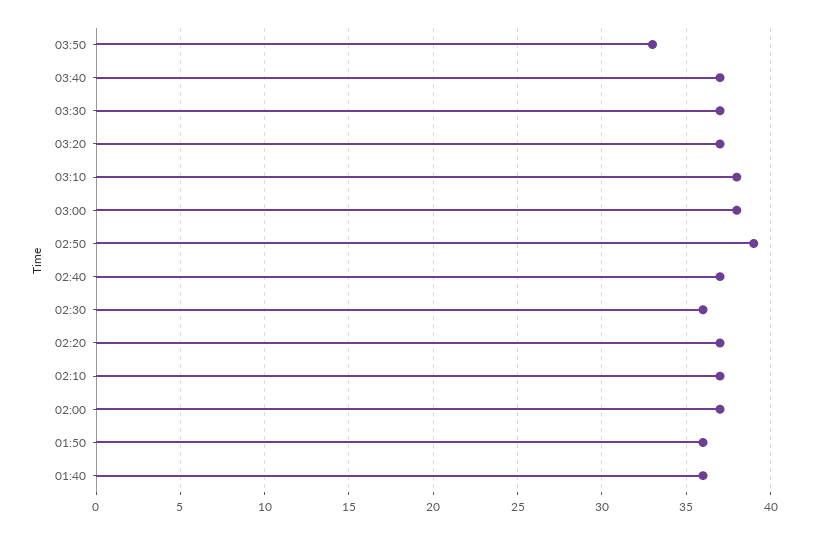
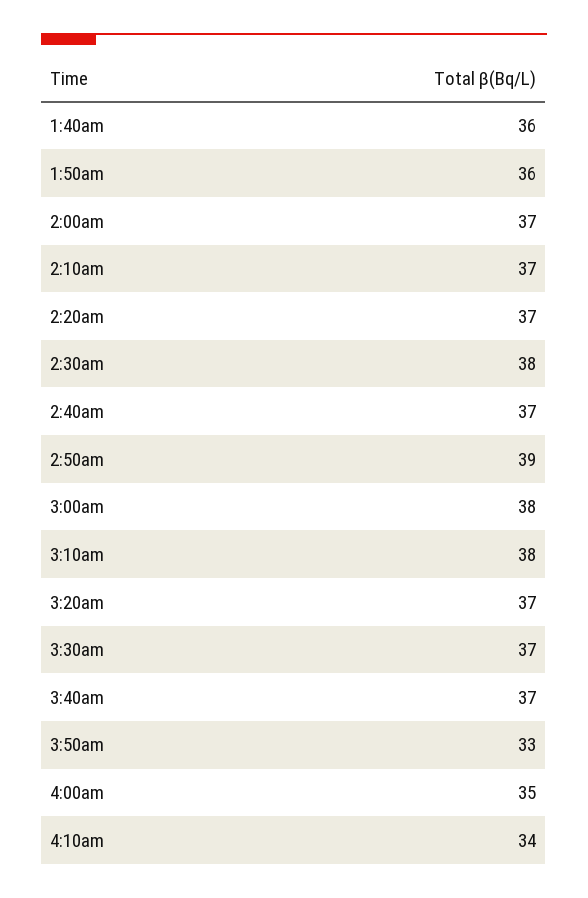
02:30: 36 -> 38
4:00am: none -> 35
4:10am: none -> 34

